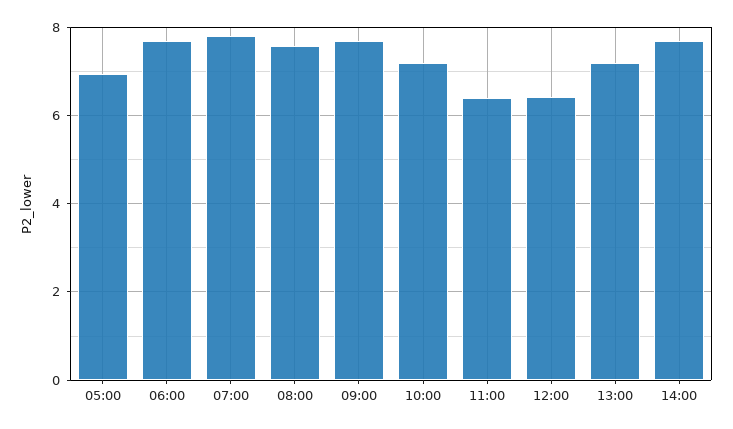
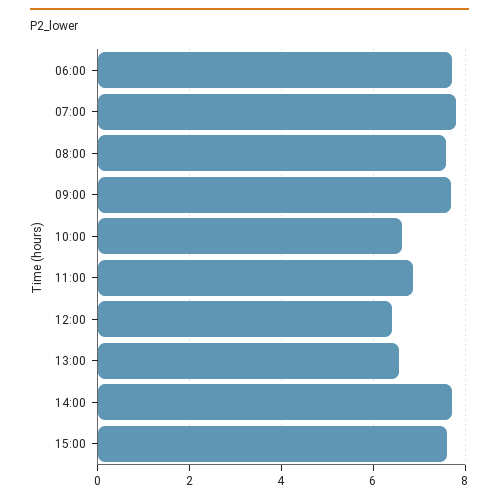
05:00: 7 -> none
10:00: 7.2 -> 6.6
11:00: 6.4 -> 6.8
13:00: 7.2 -> 6.6
15:00: none -> 7.6

